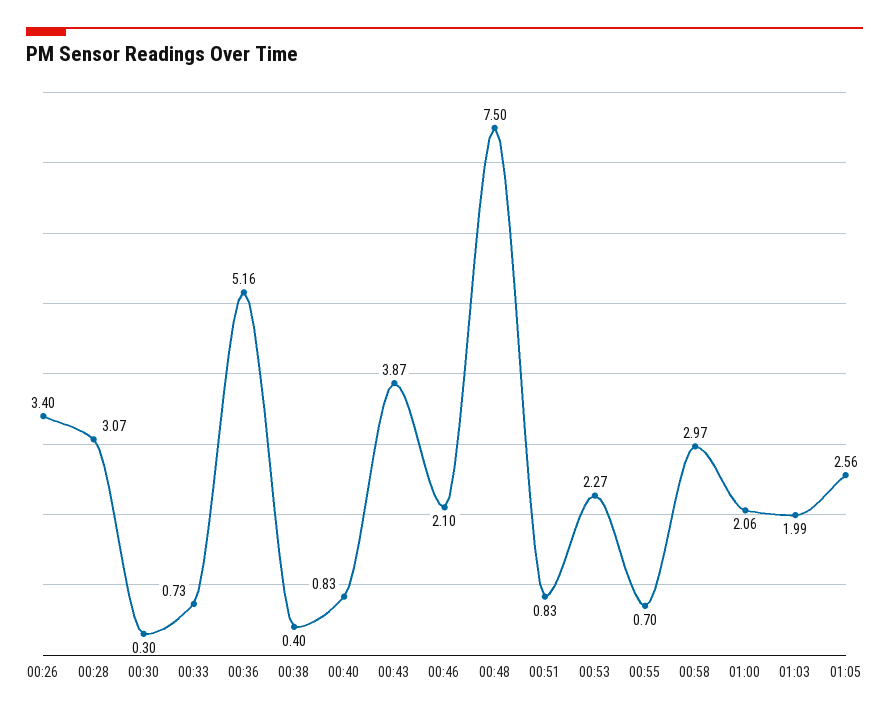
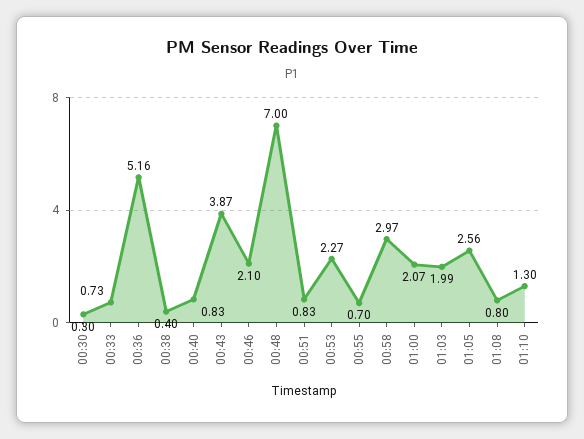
00:26: 3.4 -> none
00:28: 3.07 -> none
00:48: 7.5 -> 7
01:00: 2.06 -> 2.07
01:08: none -> 0.8
01:10: none -> 1.3

